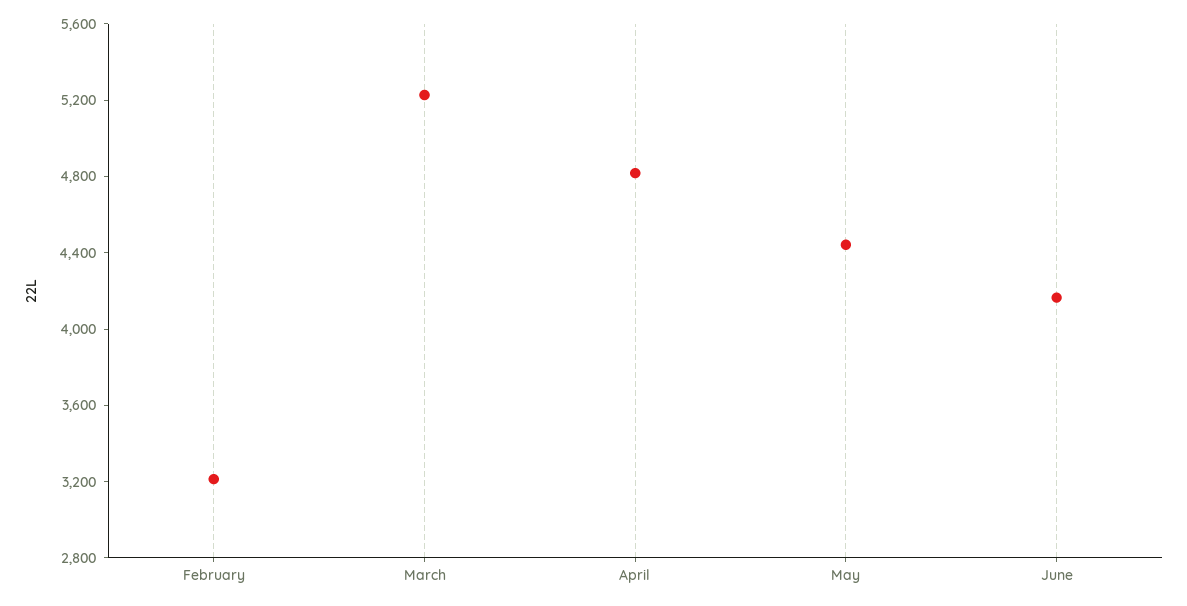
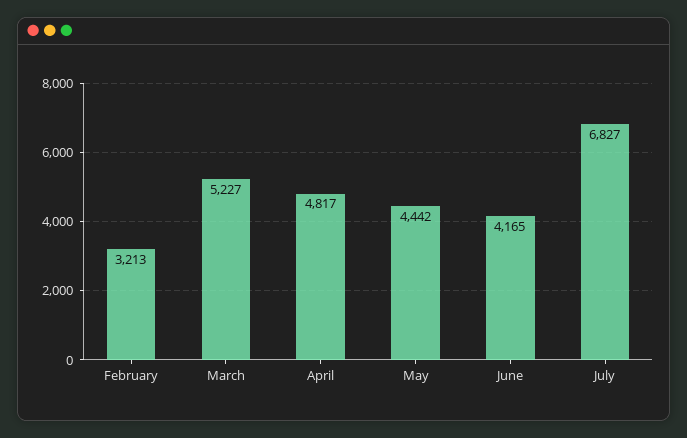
July: none -> 6827

